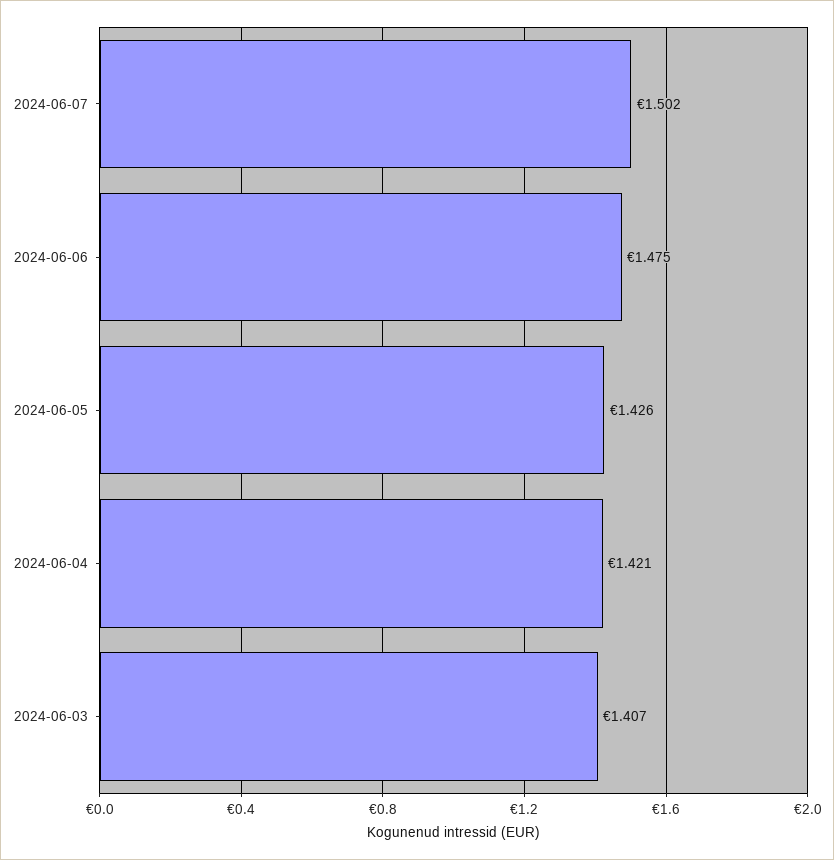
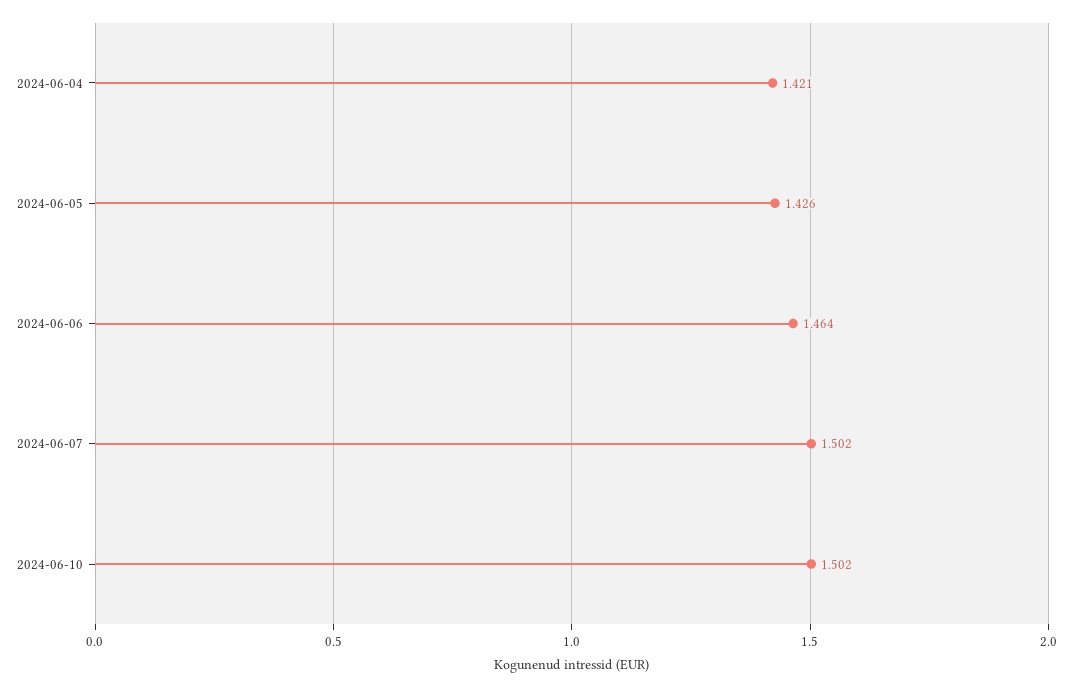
2024-06-06: 1.475 -> 1.464
2024-06-03: 1.407 -> none
2024-06-10: none -> 1.502

